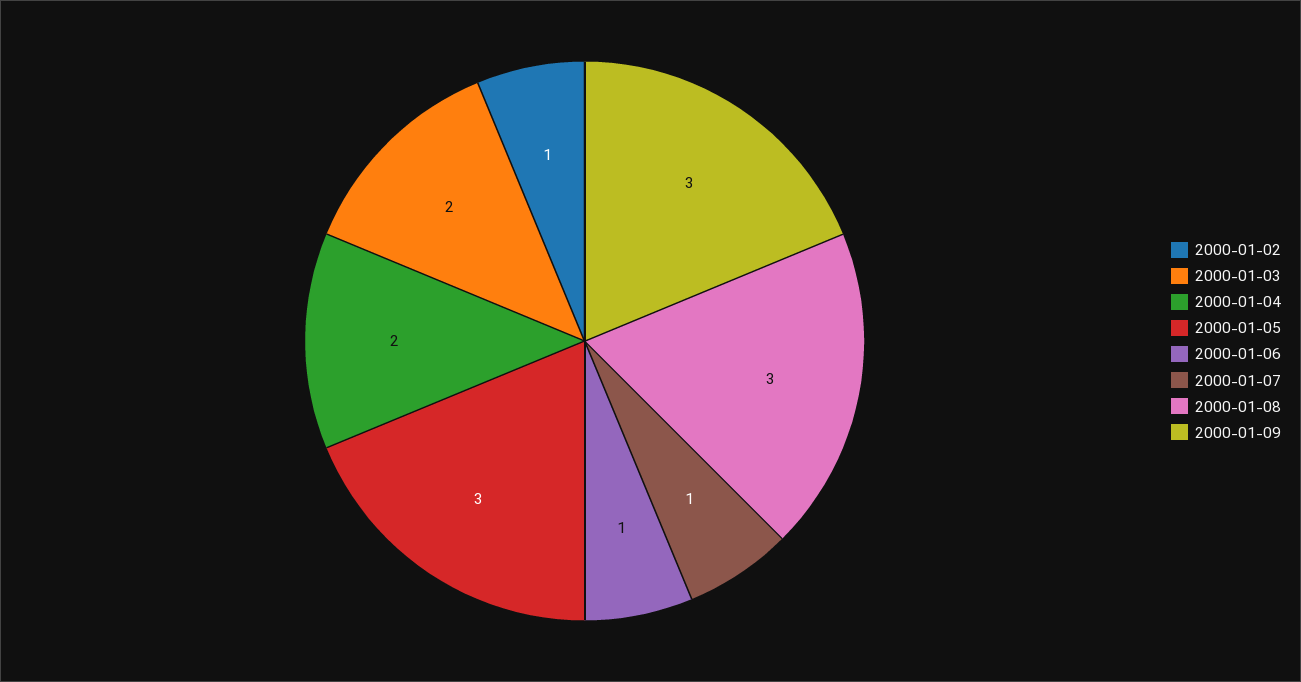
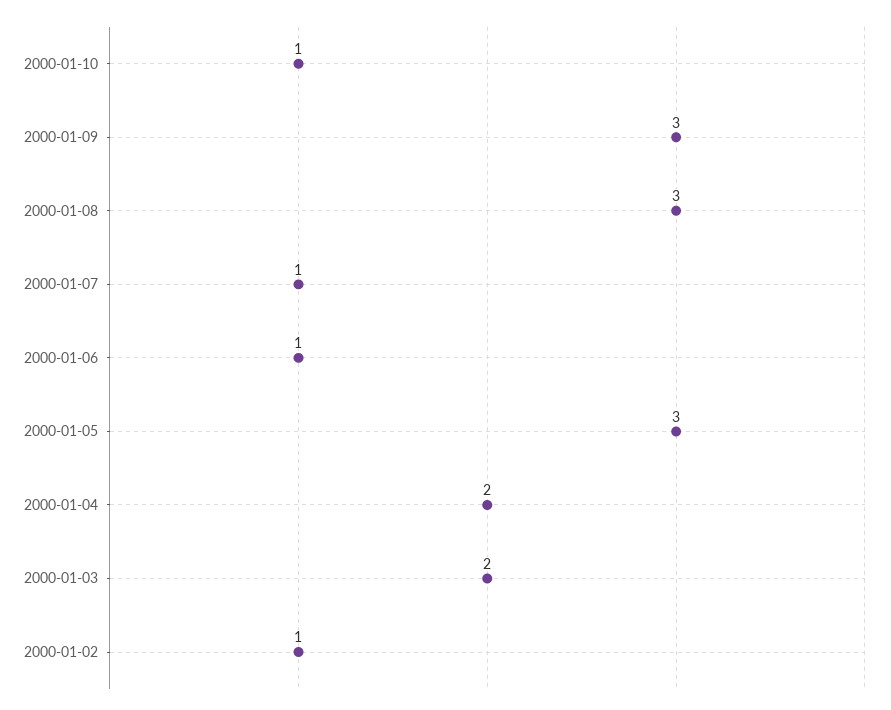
2000-01-10: none -> 1

